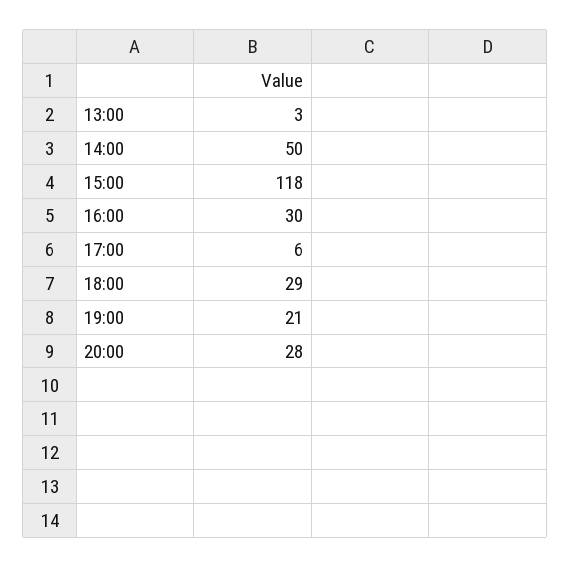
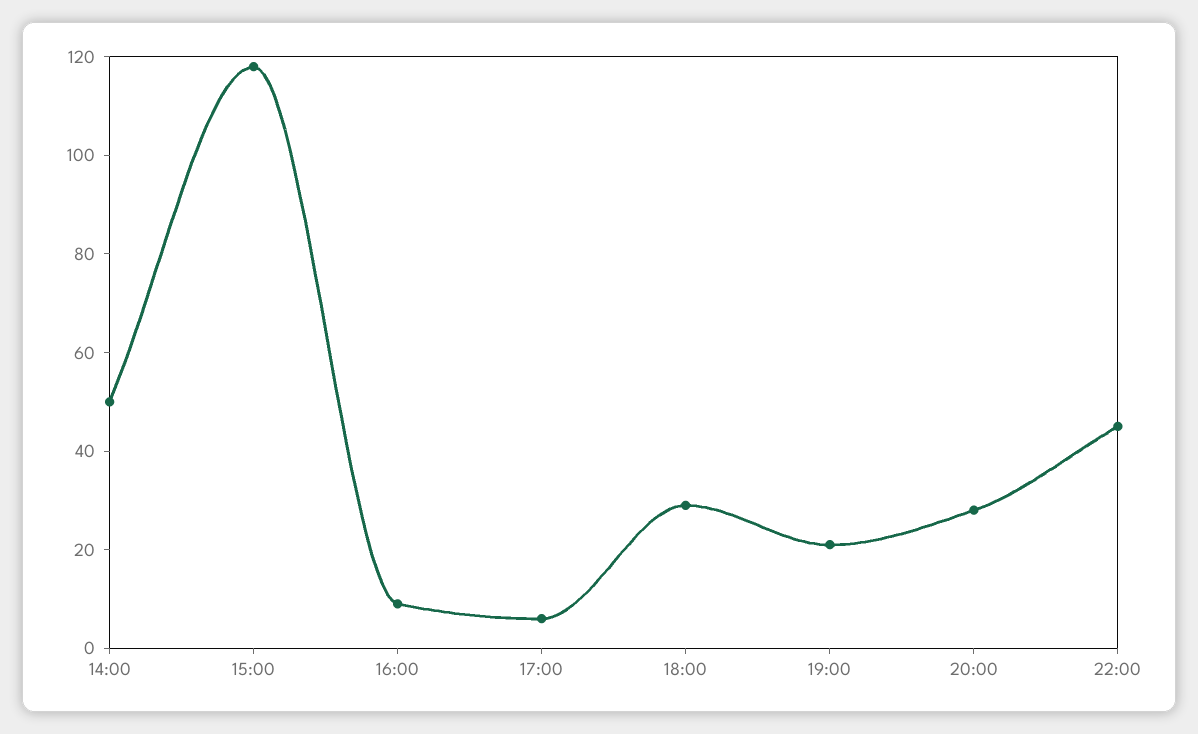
13:00: 3 -> none
16:00: 30 -> 10
22:00: none -> 45

